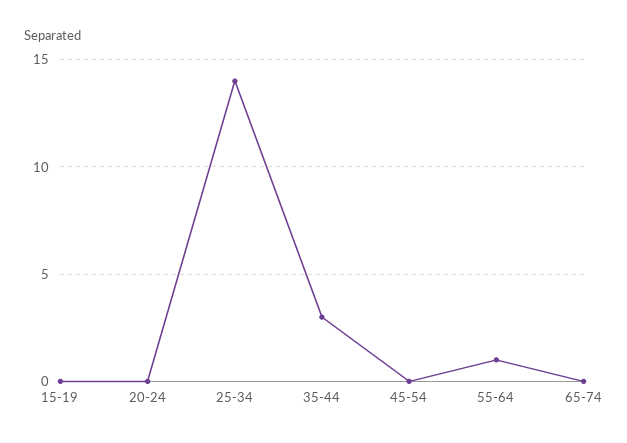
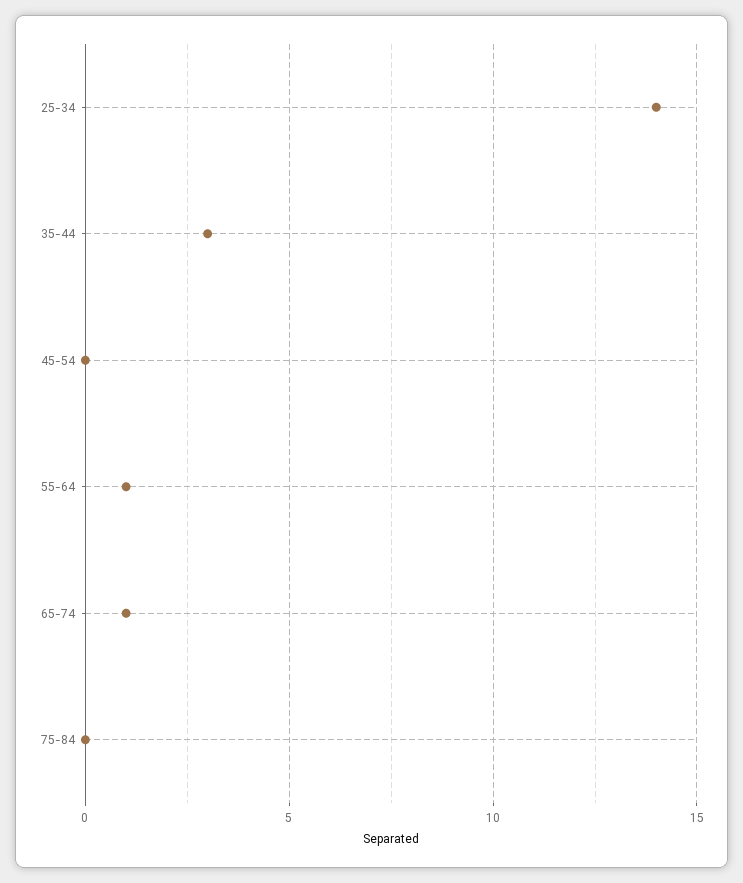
15-19: 0 -> none
20-24: 0 -> none
65-74: 0 -> 1
75-84: none -> 0

